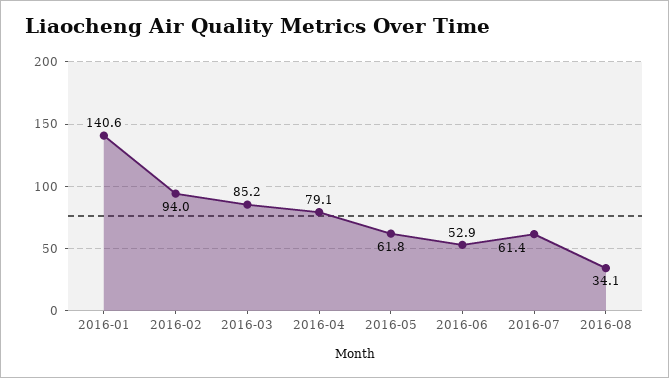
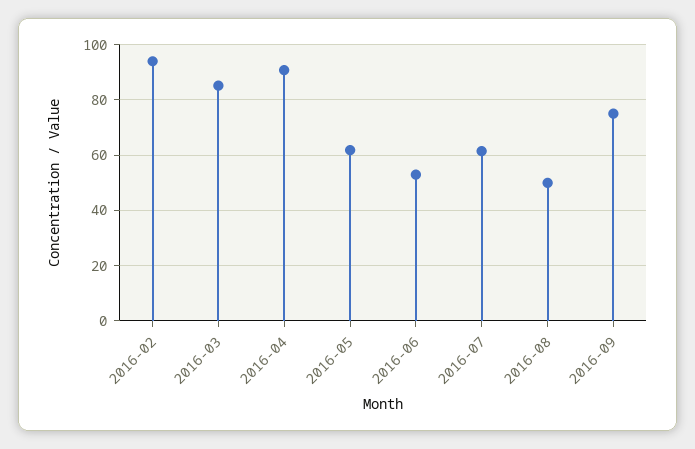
2016-01: 140.6 -> none
2016-04: 79.1 -> 90
2016-08: 34.1 -> 50
2016-09: none -> 75

